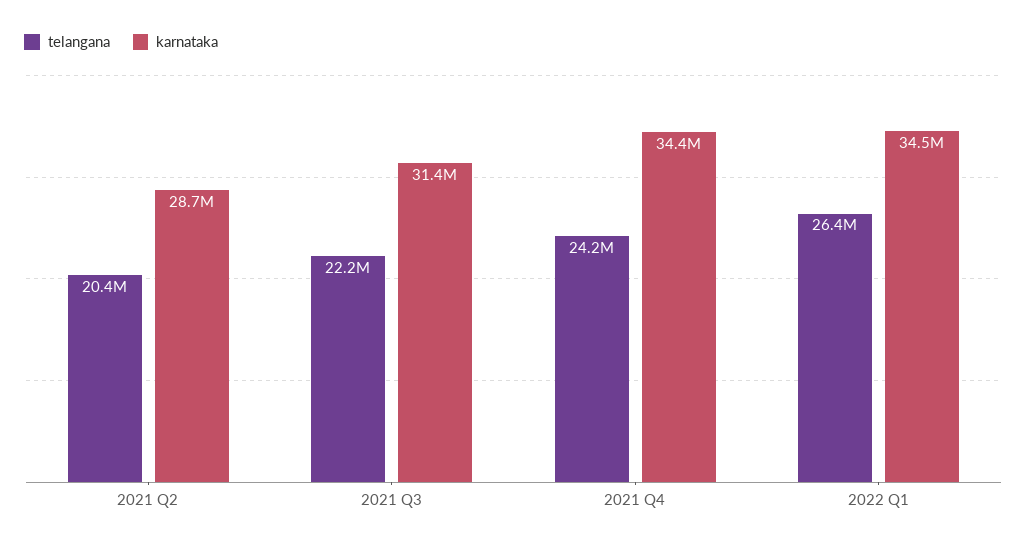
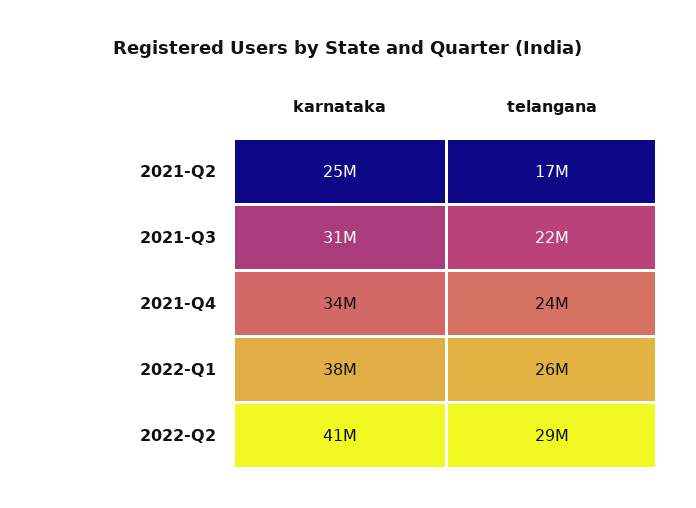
telangana, 2021 Q2: 20400000 -> 17000000
karnataka, 2021 Q2: 28700000 -> 25000000
karnataka, 2022 Q1: 34500000 -> 38000000
karnataka, 2022-Q2: none -> 41000000
telangana, 2022-Q2: none -> 29000000

